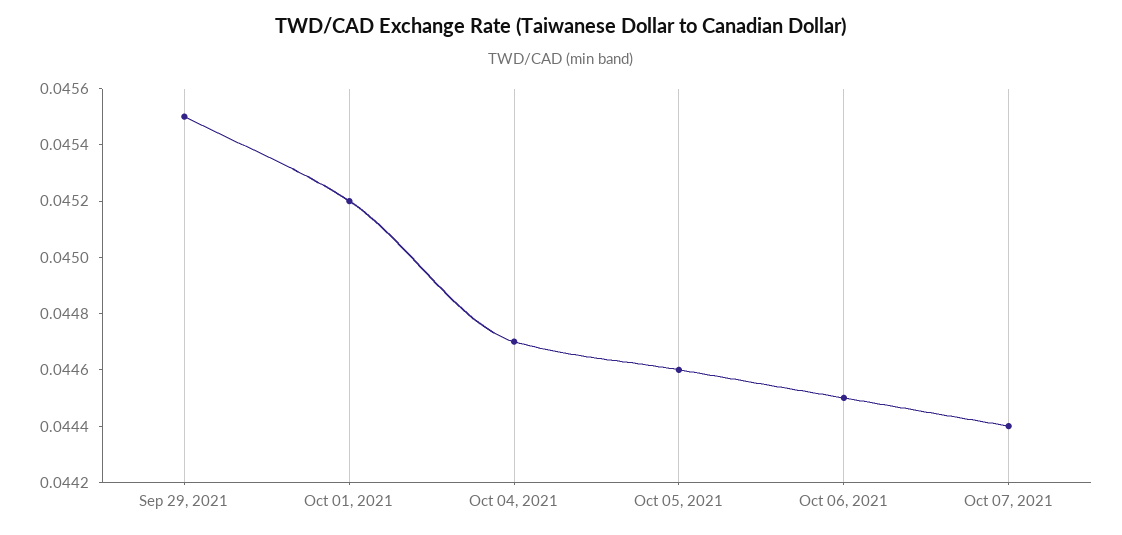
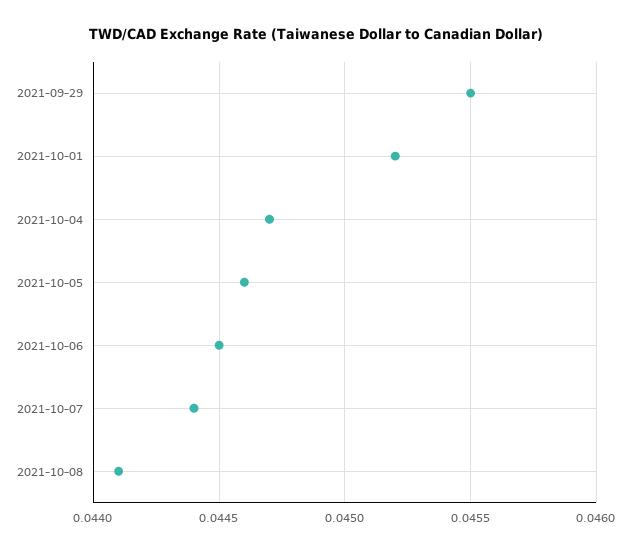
2021-10-08: none -> 0.0441

